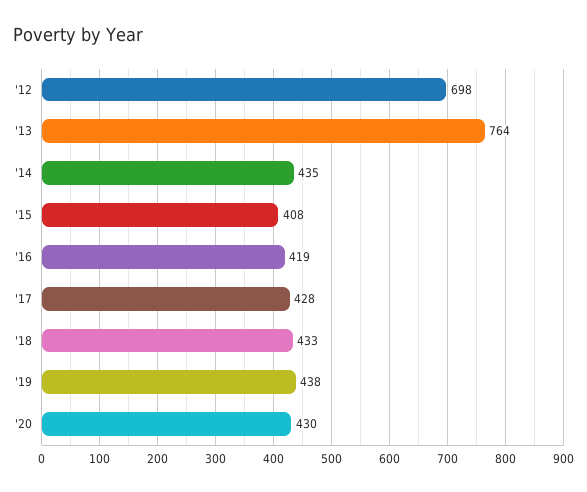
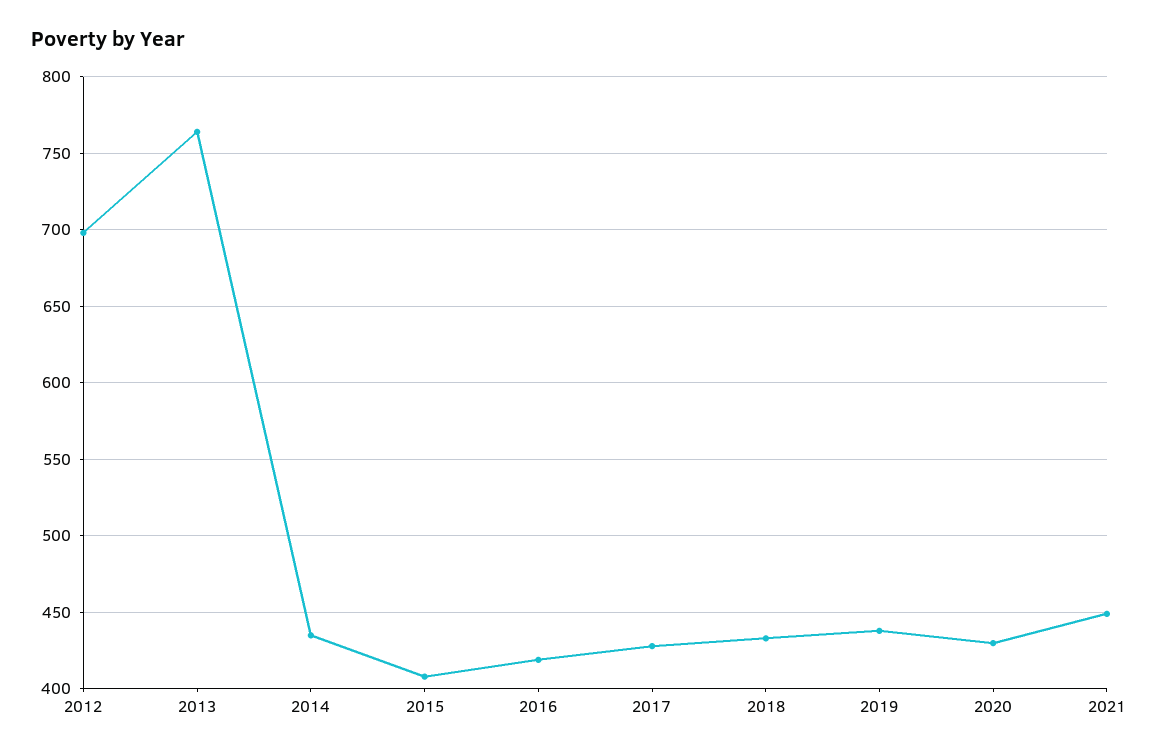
2021: none -> 450

